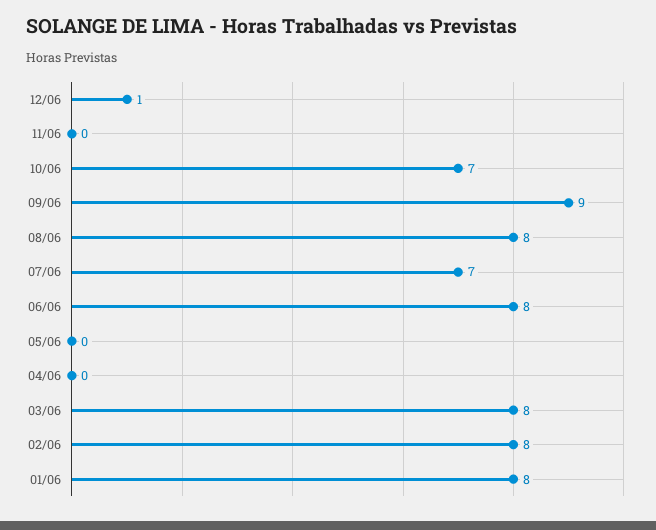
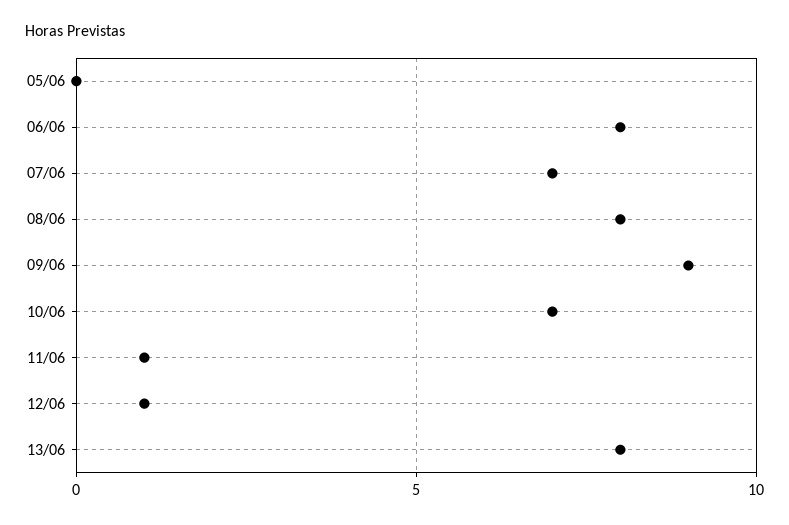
11/06: 0 -> 1
04/06: 0 -> none
03/06: 8 -> none
02/06: 8 -> none
01/06: 8 -> none
13/06: none -> 8

